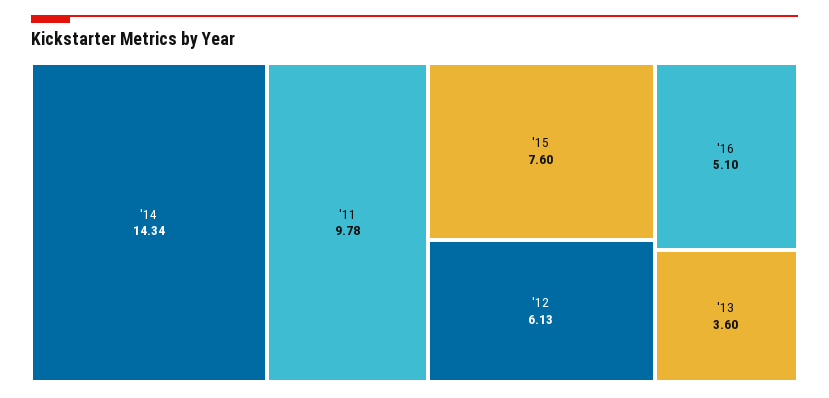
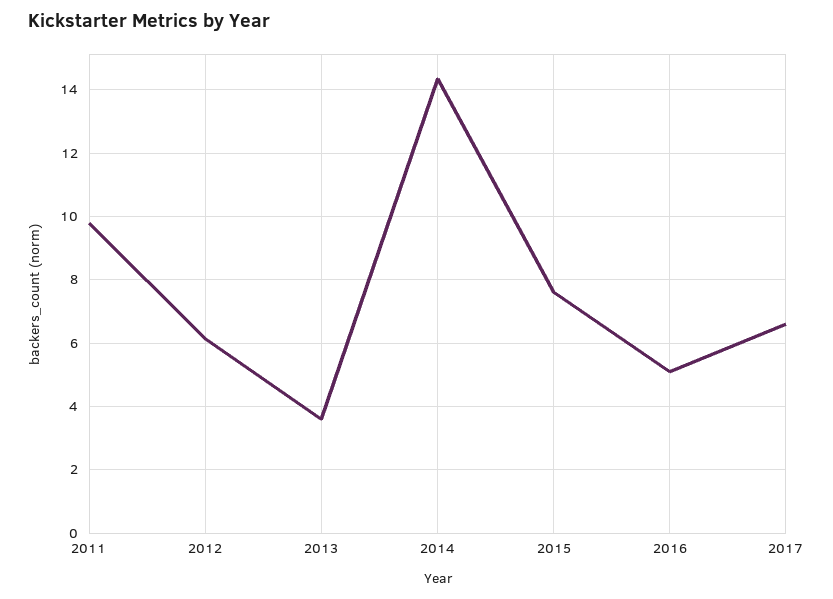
2017: none -> 6.6

